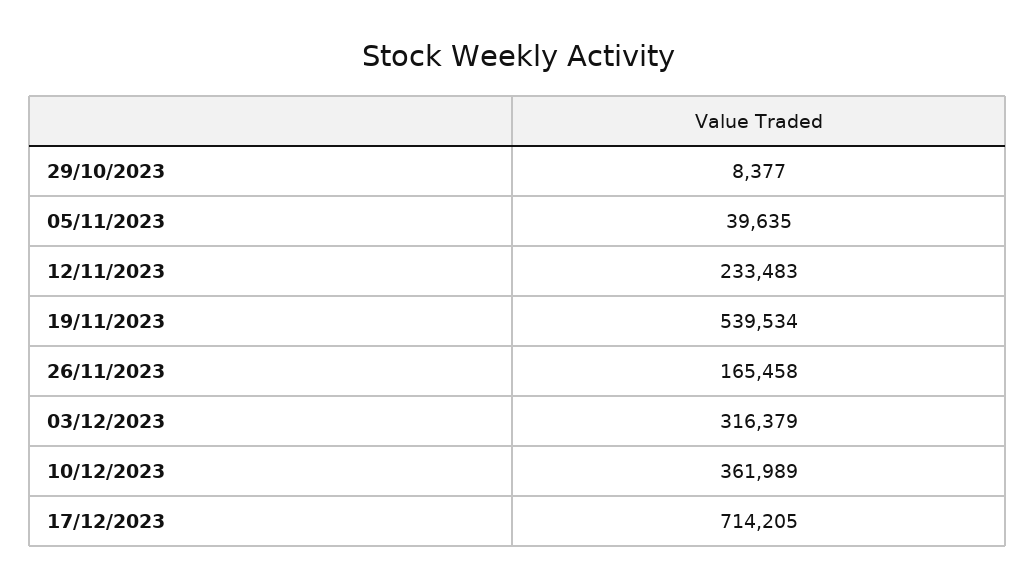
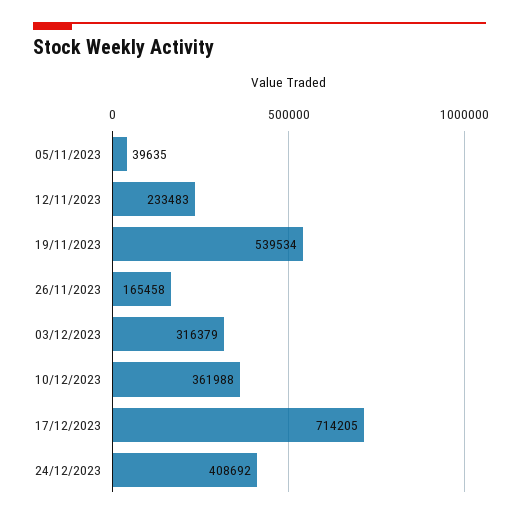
29/10/2023: 8377 -> none
10/12/2023: 361989 -> 361988
24/12/2023: none -> 408692

